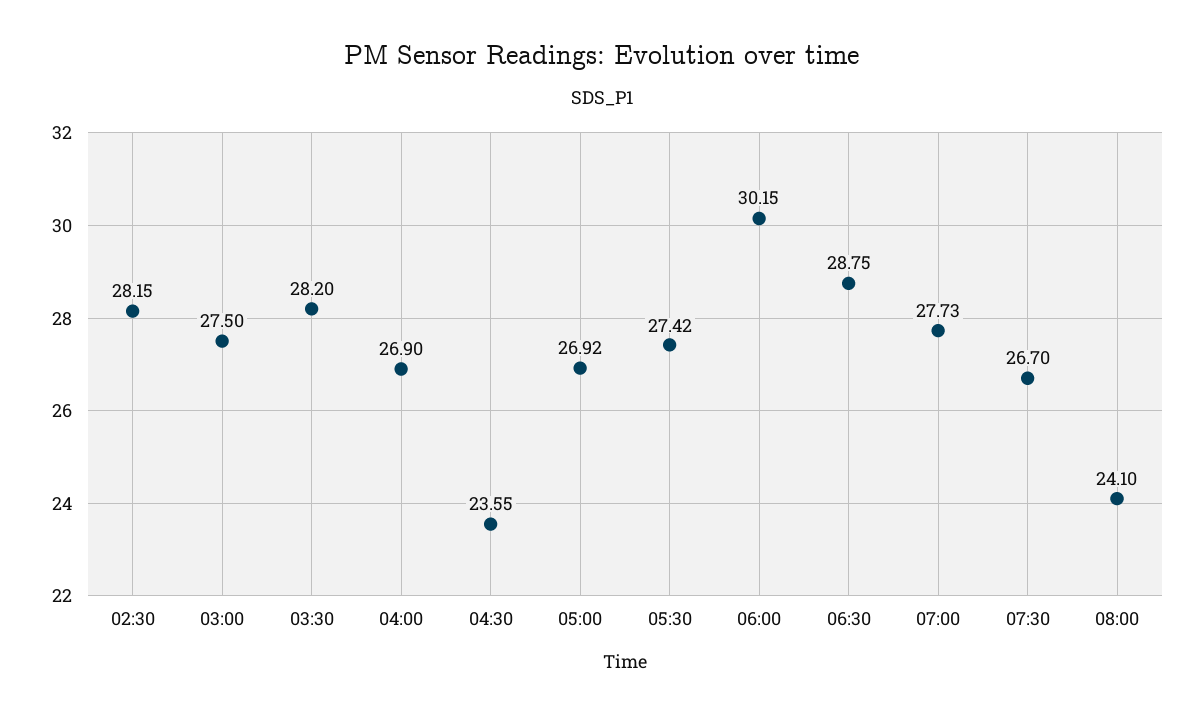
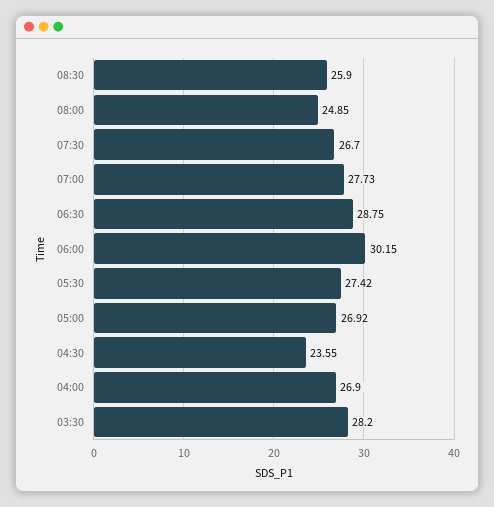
02:30: 28.15 -> none
03:00: 27.5 -> none
08:00: 24.1 -> 24.85
08:30: none -> 25.9

